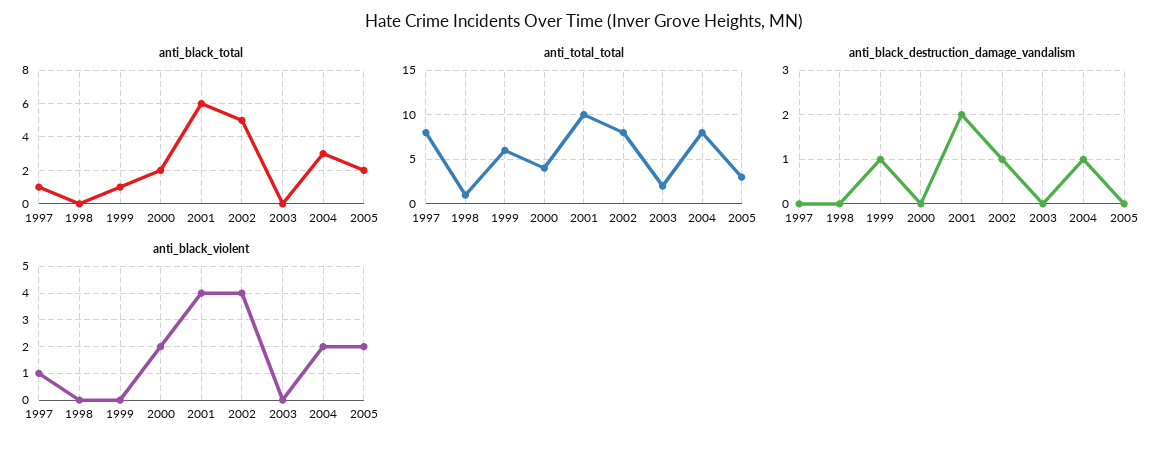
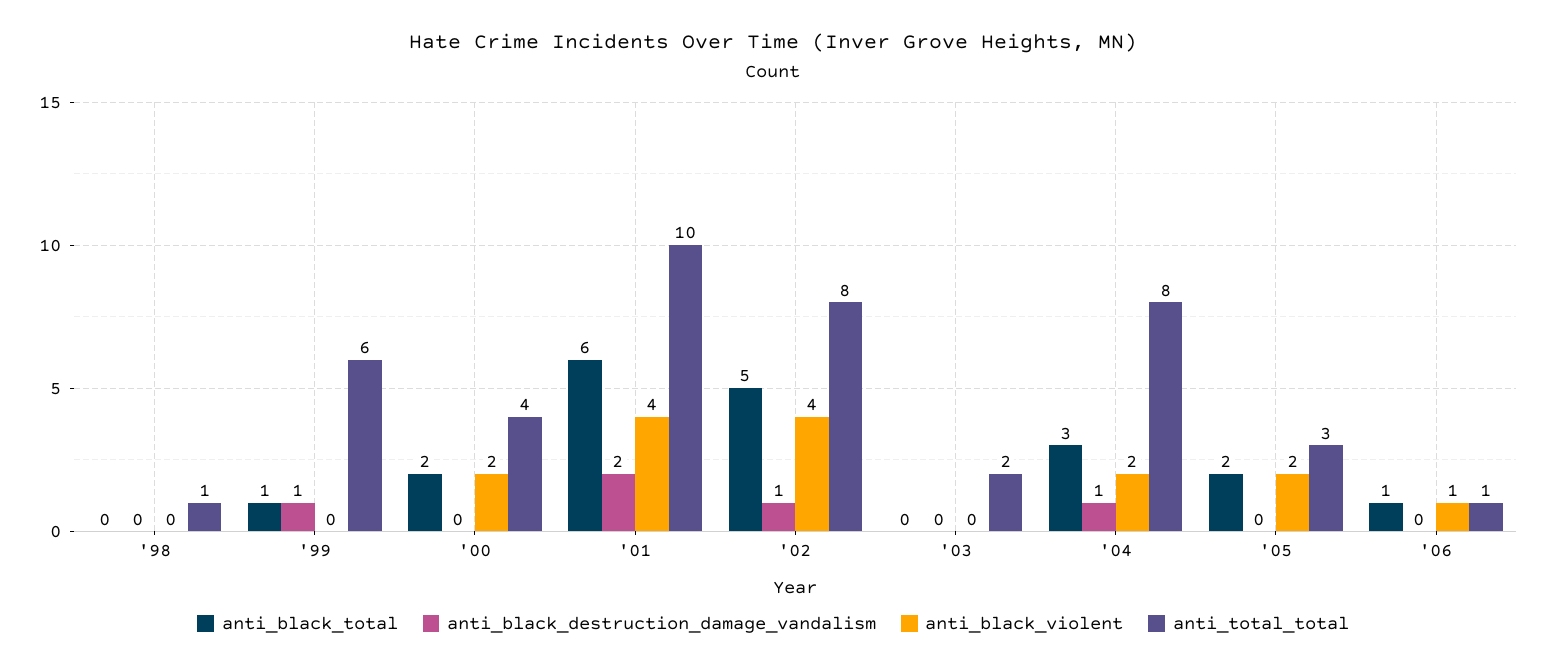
anti_black_total, 1997: 1 -> none
anti_total_total, 1997: 8 -> none
anti_black_destruction_damage_vandalism, 1997: 0 -> none
anti_black_violent, 1997: 1 -> none
anti_black_total, '06: none -> 1
anti_black_destruction_damage_vandalism, '06: none -> 0
anti_black_violent, '06: none -> 1
anti_total_total, '06: none -> 1

